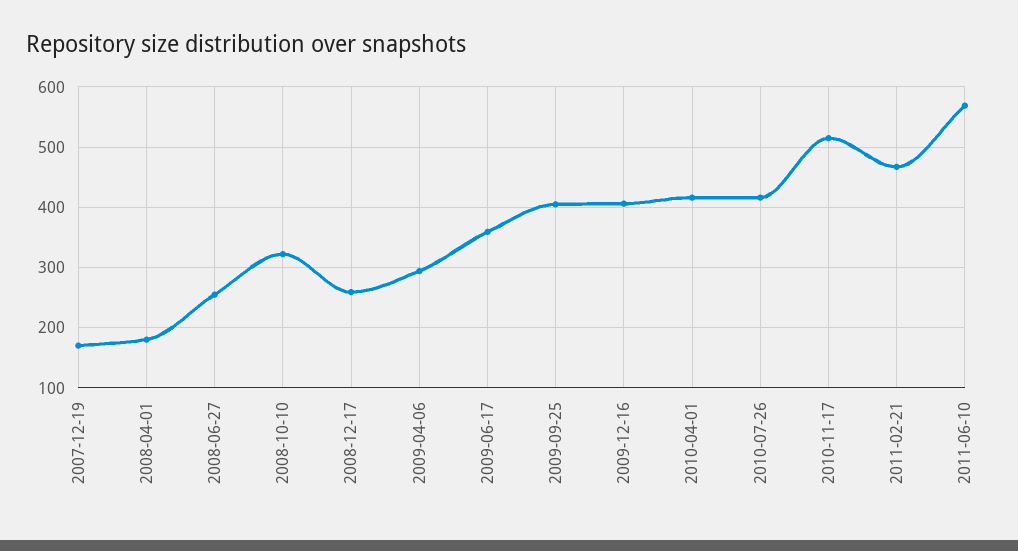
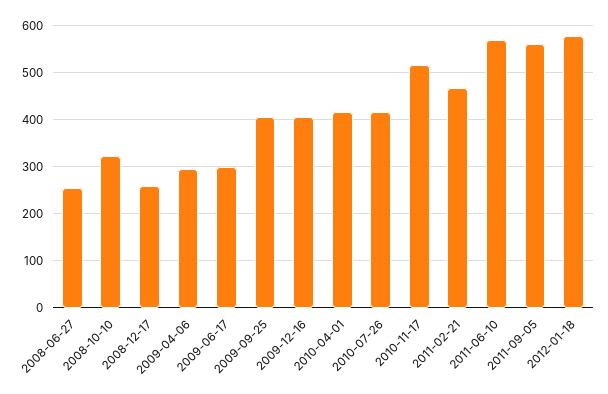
2007-12-19: 170 -> none
2008-04-01: 180 -> none
2009-06-17: 360 -> 300
2011-09-05: none -> 560
2012-01-18: none -> 580

